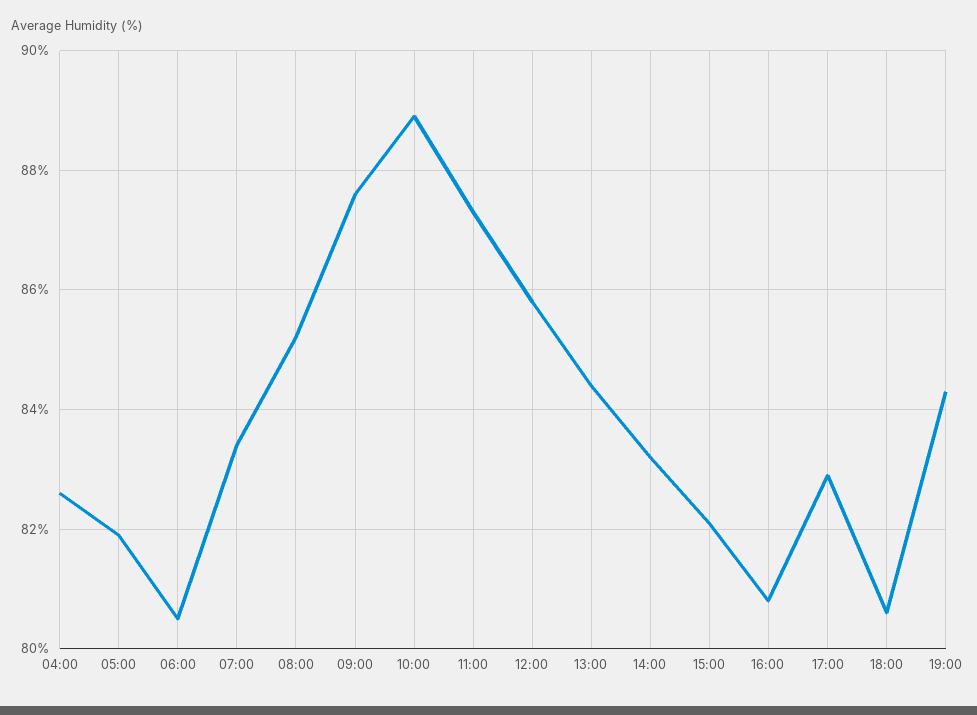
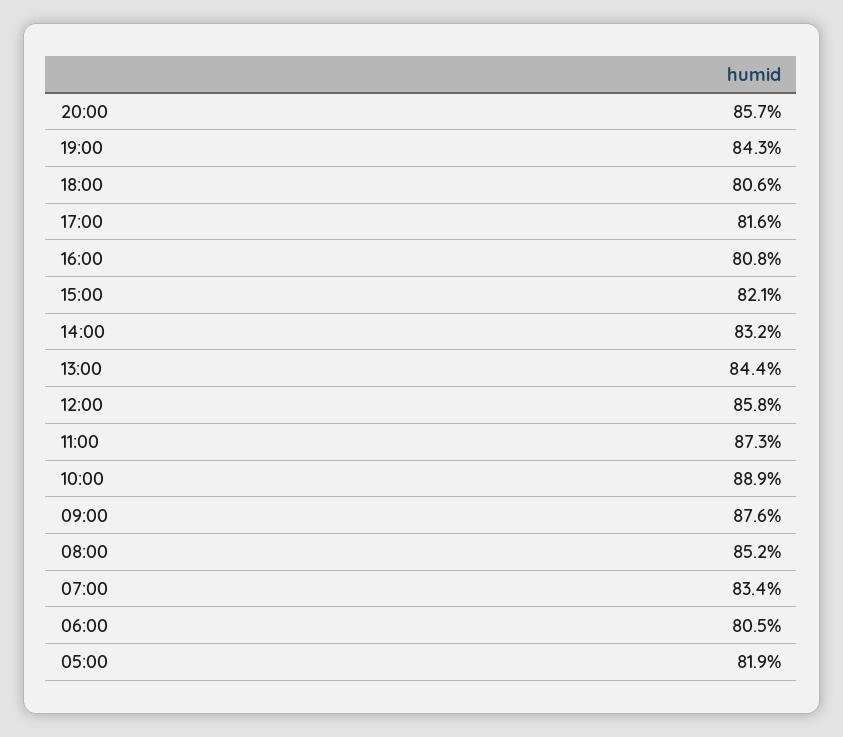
04:00: 82.5 -> none
17:00: 83 -> 81.6
20:00: none -> 85.7

